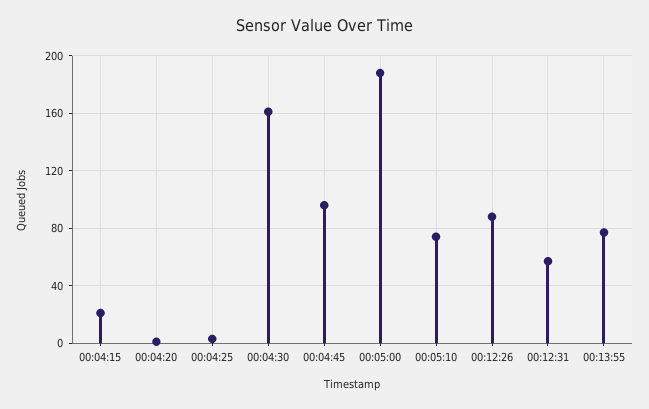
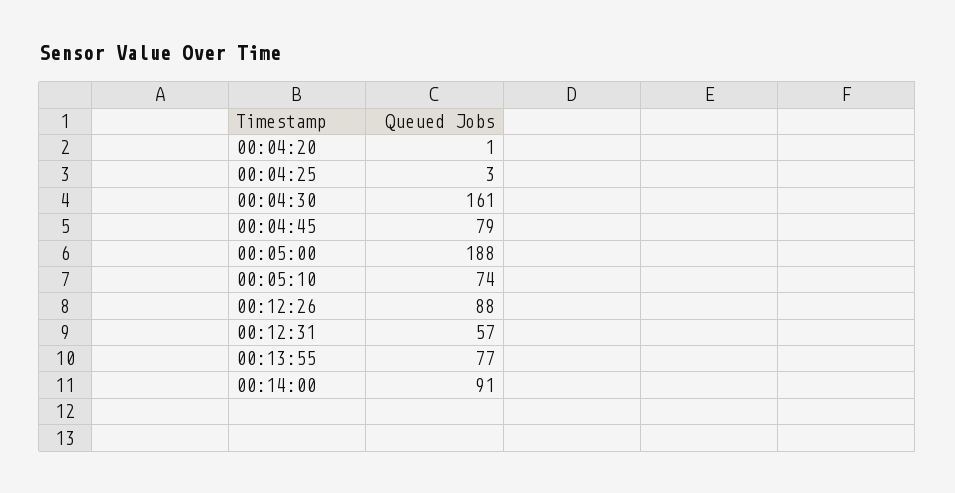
00:04:15: 20 -> none
00:04:45: 95 -> 79
00:14:00: none -> 91

